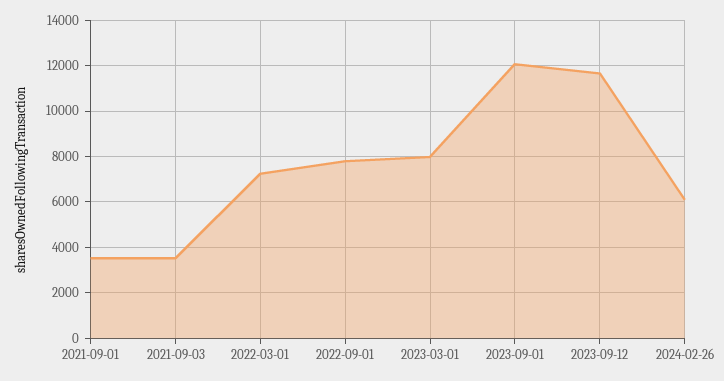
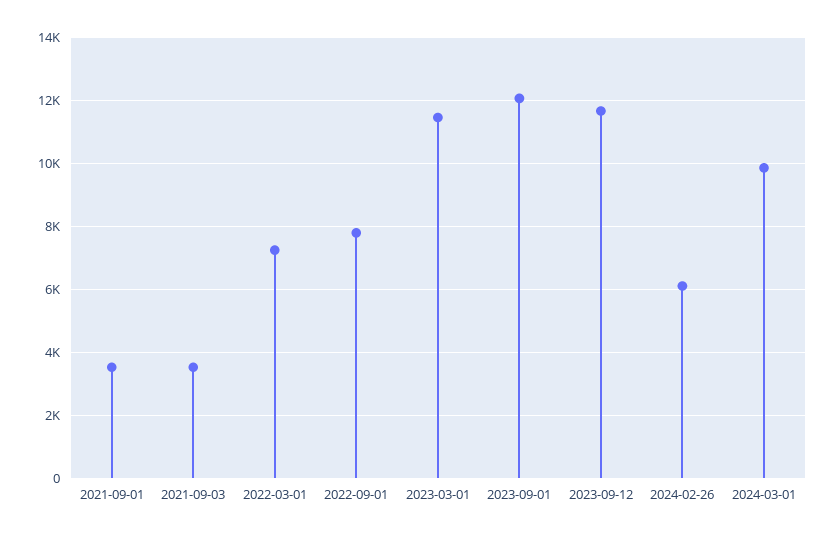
2023-03-01: 8000 -> 11400
2024-03-01: none -> 9800

